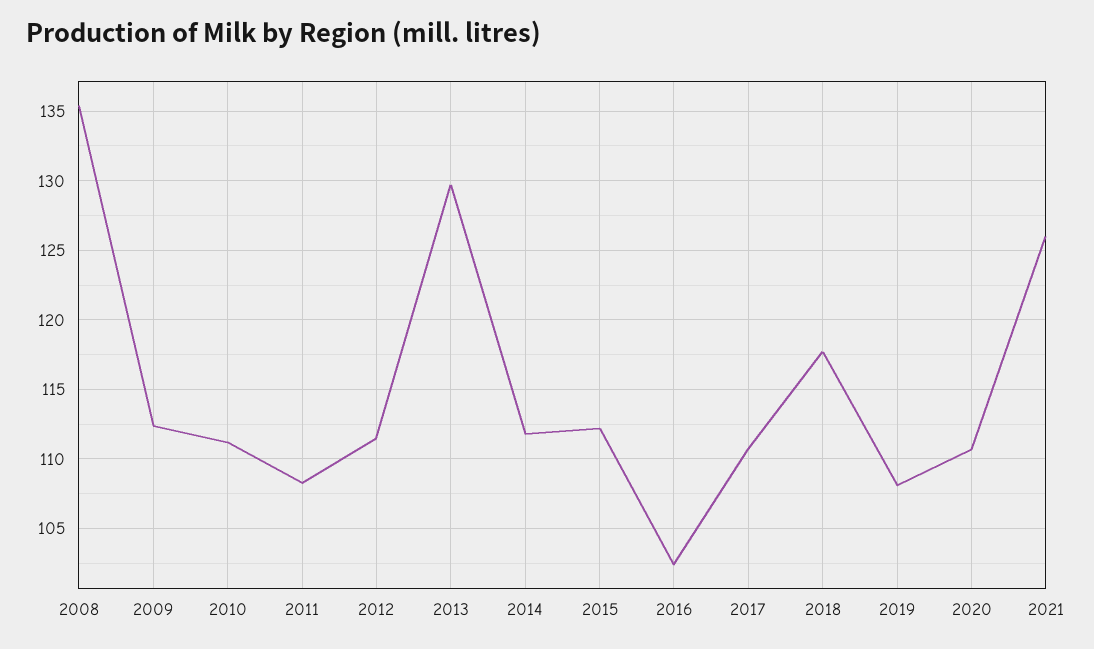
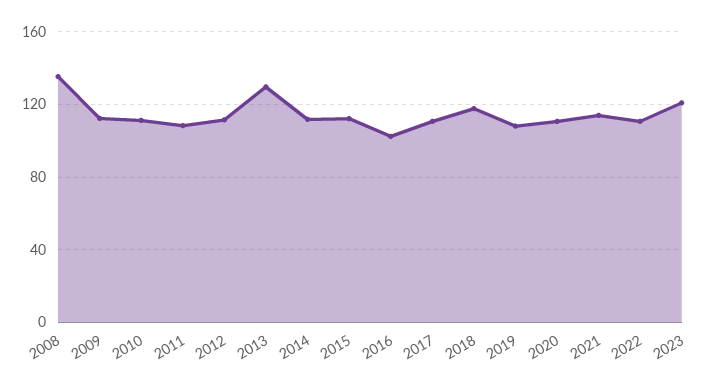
2021: 126 -> 115
2022: none -> 110
2023: none -> 120

